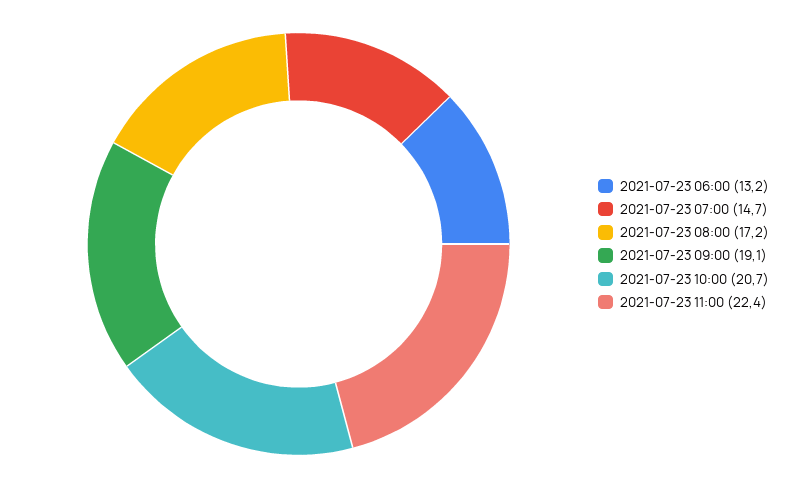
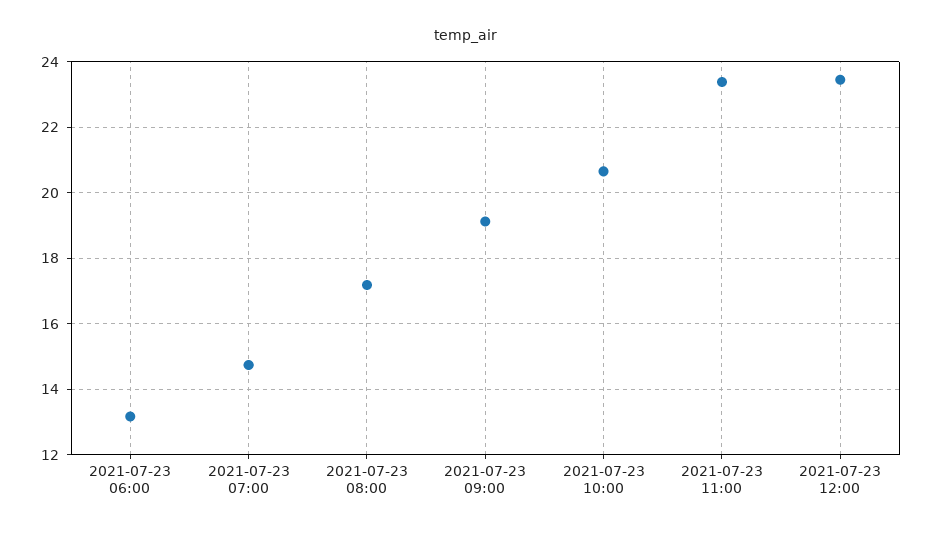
2021-07-23 11:00: 22.4 -> 23.4
2021-07-23 12:00: none -> 23.4

